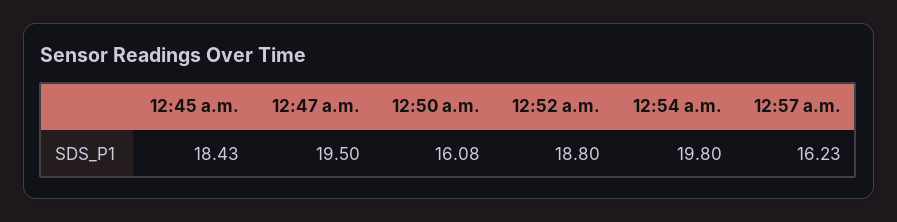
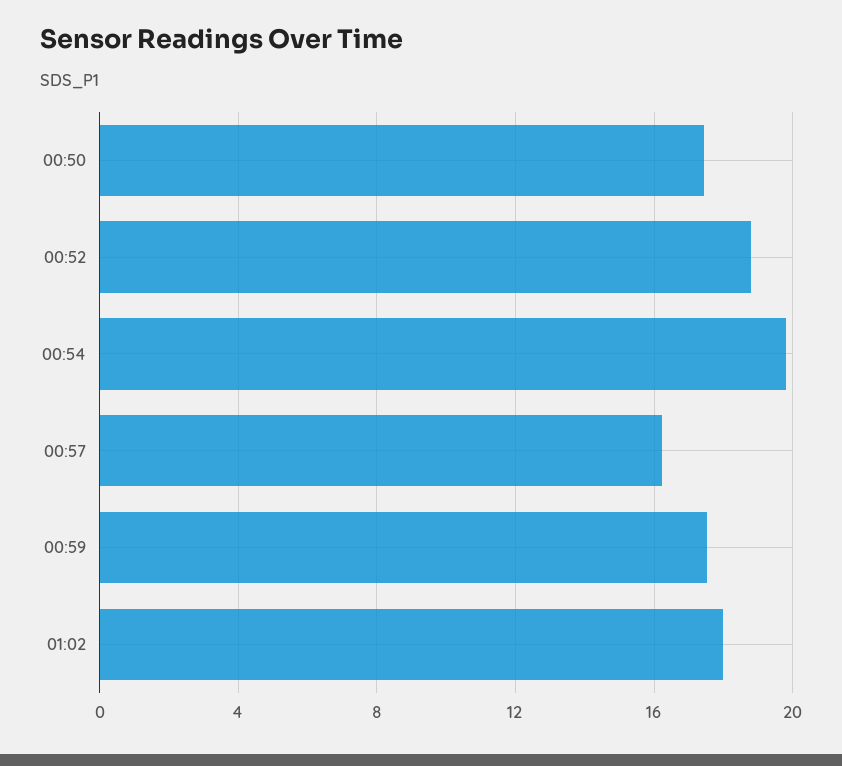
12:45 a.m.: 18.43 -> none
12:47 a.m.: 19.5 -> none
12:50 a.m.: 16.08 -> 17.5
00:59: none -> 17.5
01:02: none -> 18

